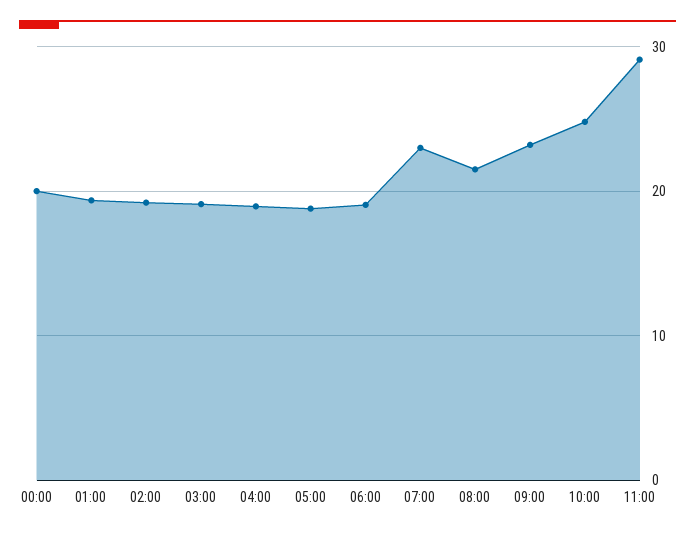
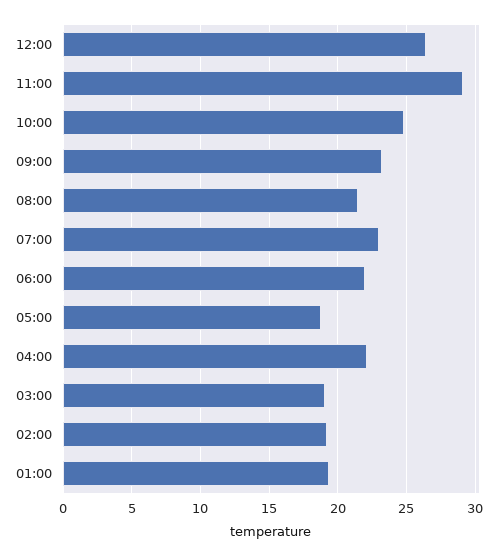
00:00: 20 -> none
04:00: 19 -> 22
06:00: 19 -> 22
12:00: none -> 26.5

